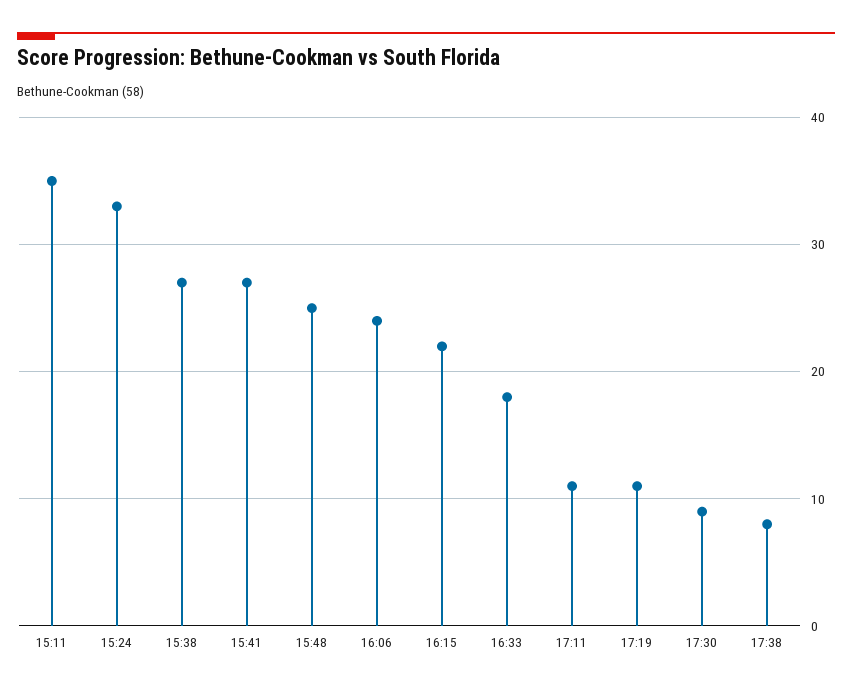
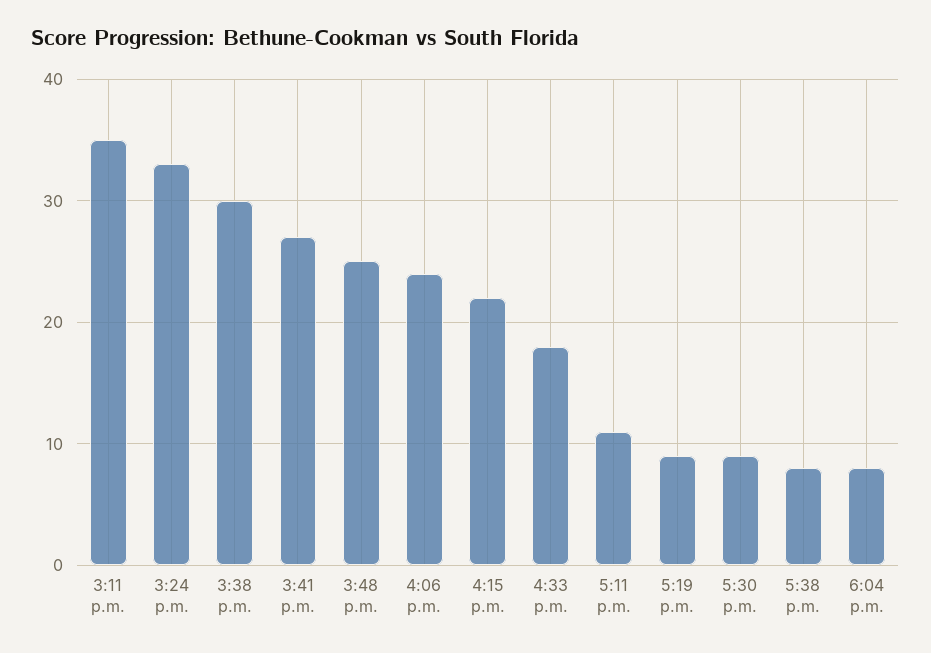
15:38: 27 -> 30
17:19: 11 -> 9
6:04 p.m.: none -> 8

